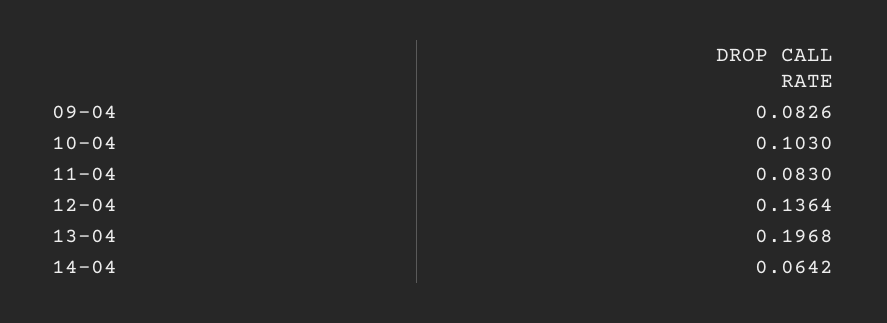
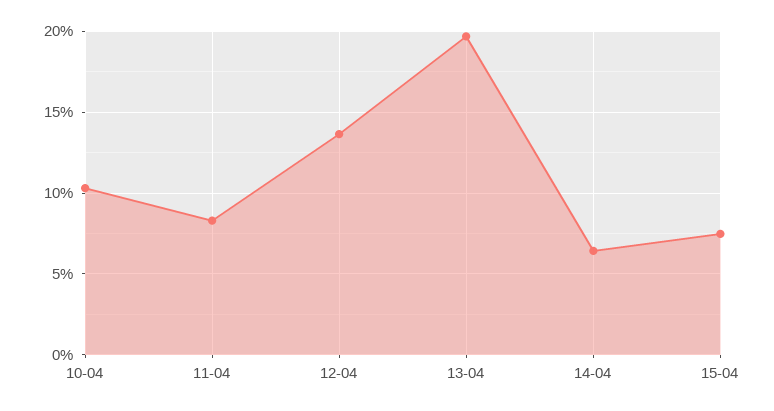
09-04: 0.0826 -> none
15-04: none -> 0.075

